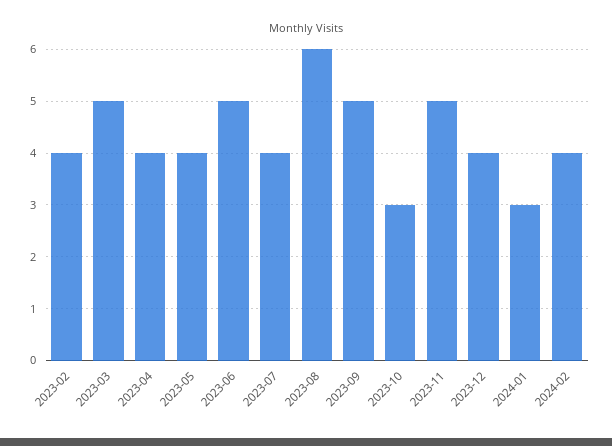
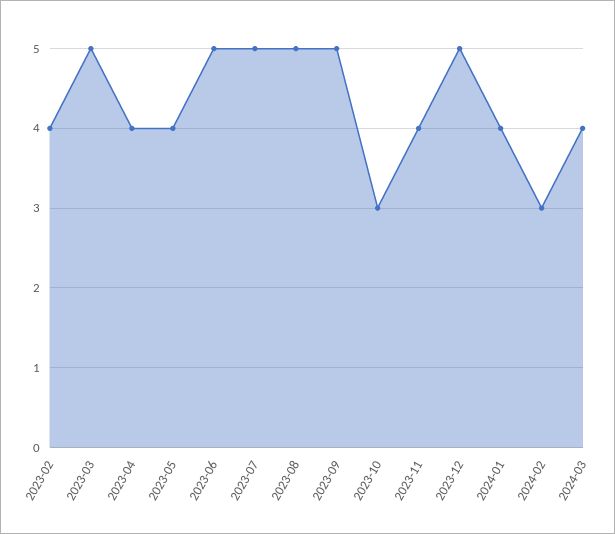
2023-07: 4 -> 5
2023-08: 6 -> 5
2023-11: 5 -> 4
2023-12: 4 -> 5
2024-01: 3 -> 4
2024-02: 4 -> 3
2024-03: none -> 4

